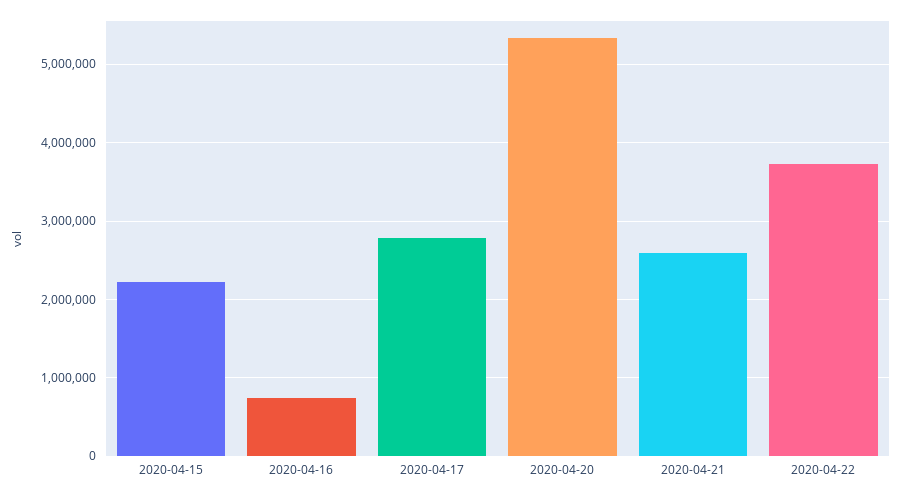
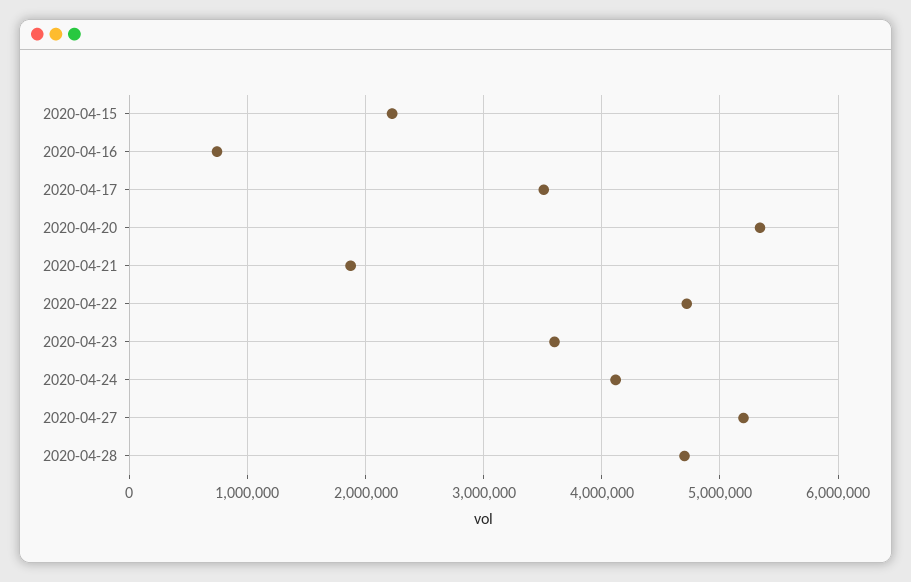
2020-04-17: 2800000 -> 3500000
2020-04-21: 2600000 -> 1900000
2020-04-22: 3700000 -> 4700000
2020-04-23: none -> 3600000
2020-04-24: none -> 4100000
2020-04-27: none -> 5200000
2020-04-28: none -> 4700000

